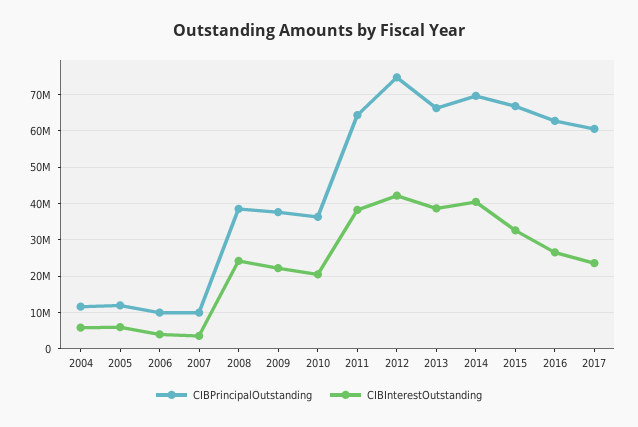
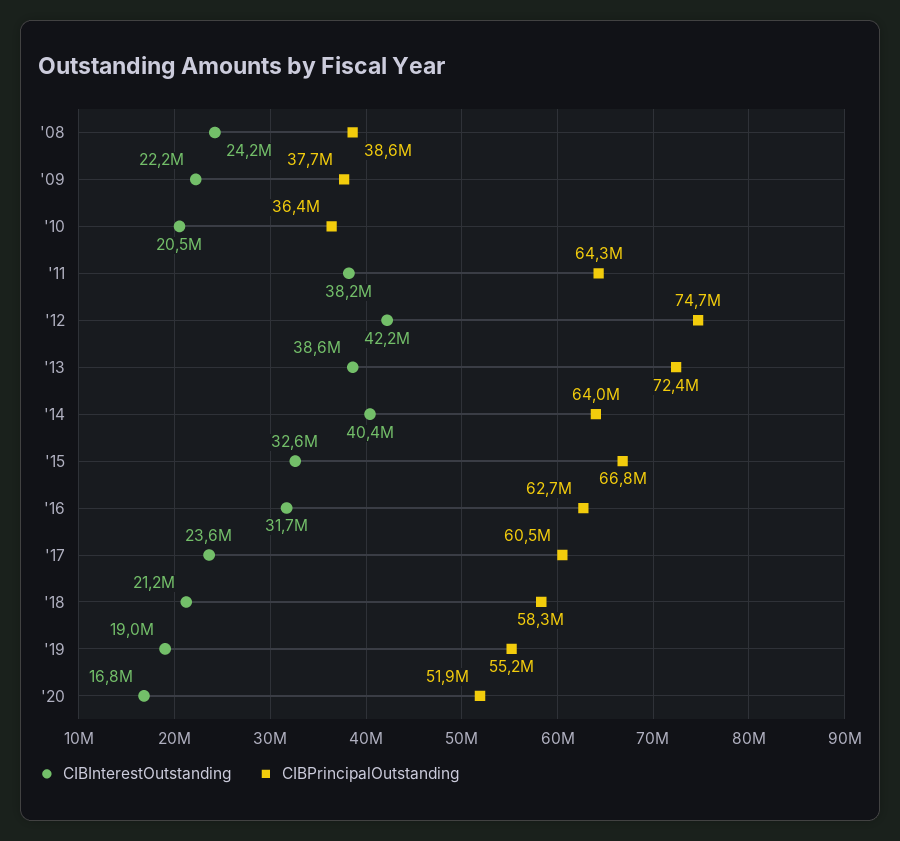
CIBPrincipalOutstanding, 2004: 12000000 -> none
CIBInterestOutstanding, 2004: 6000000 -> none
CIBPrincipalOutstanding, 2005: 12000000 -> none
CIBInterestOutstanding, 2005: 6000000 -> none
CIBPrincipalOutstanding, 2006: 10000000 -> none
CIBInterestOutstanding, 2006: 4000000 -> none
CIBPrincipalOutstanding, 2007: 10000000 -> none
CIBInterestOutstanding, 2007: 4000000 -> none
CIBPrincipalOutstanding, 2013: 66000000 -> 72400000
CIBPrincipalOutstanding, 2014: 70000000 -> 64000000
CIBInterestOutstanding, 2016: 26000000 -> 31700000
CIBInterestOutstanding, '18: none -> 21200000
CIBPrincipalOutstanding, '18: none -> 58300000
CIBInterestOutstanding, '19: none -> 19000000
CIBPrincipalOutstanding, '19: none -> 55200000
CIBInterestOutstanding, '20: none -> 16800000
CIBPrincipalOutstanding, '20: none -> 51900000

